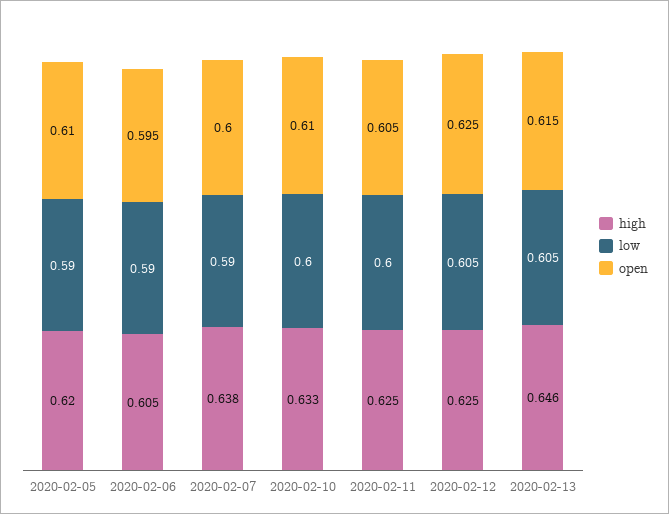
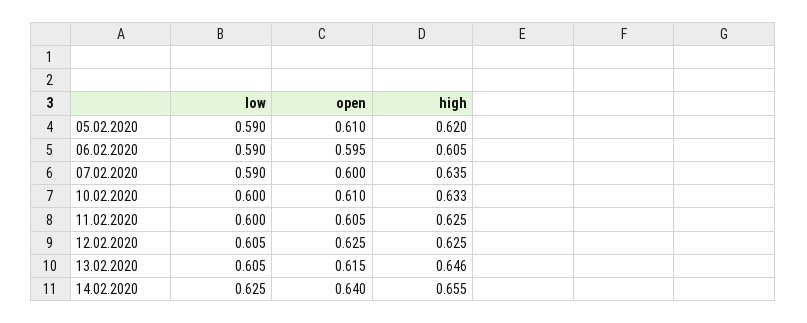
high, 2020-02-07: 0.638 -> 0.635
low, 14.02.2020: none -> 0.625
open, 14.02.2020: none -> 0.64
high, 14.02.2020: none -> 0.655

